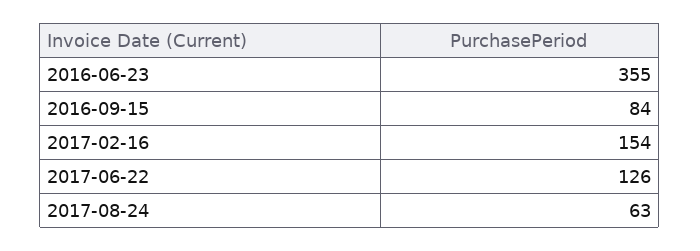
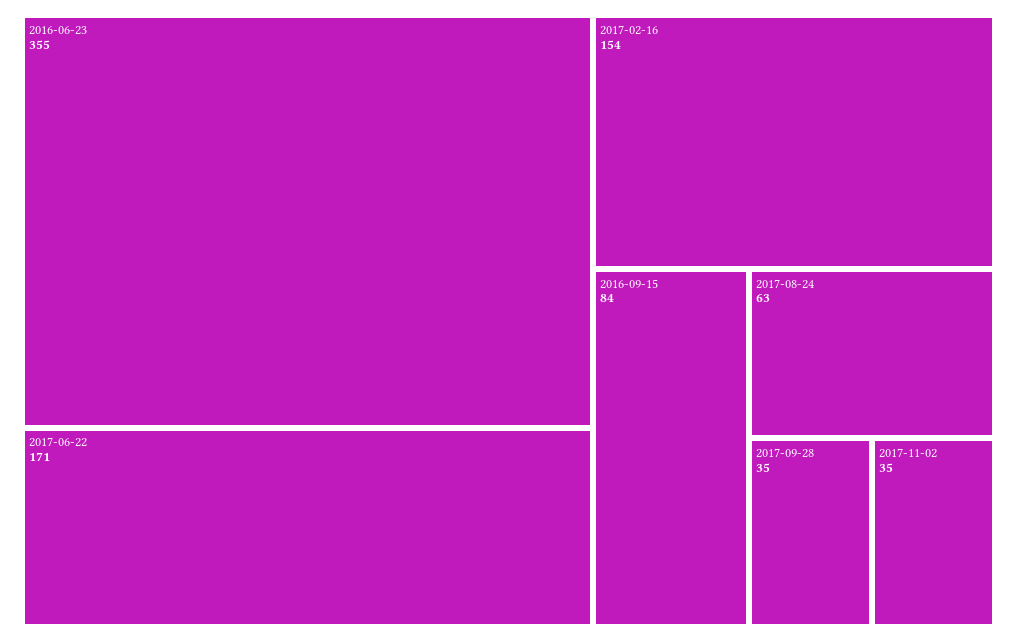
2017-06-22: 126 -> 171
2017-09-28: none -> 35
2017-11-02: none -> 35

